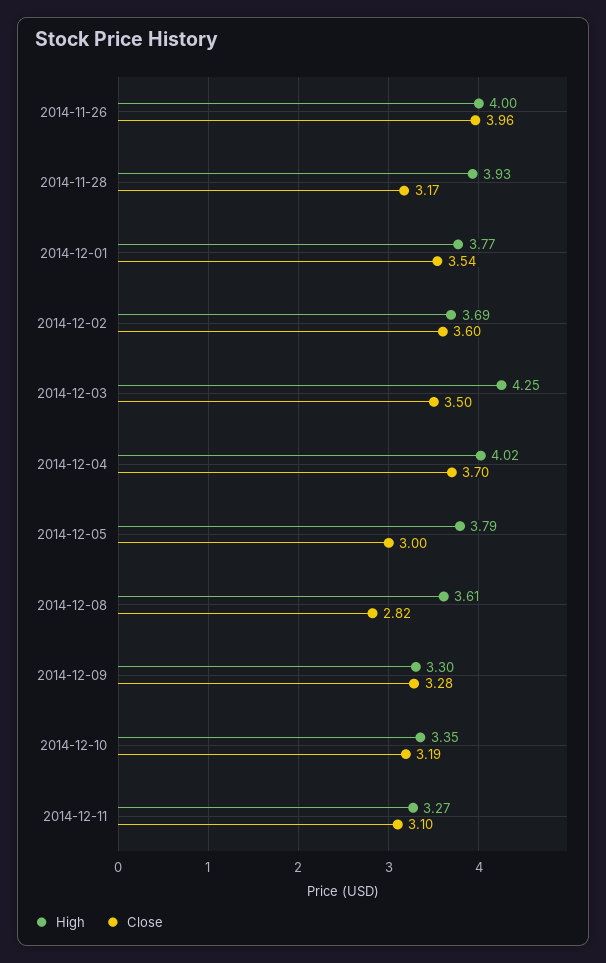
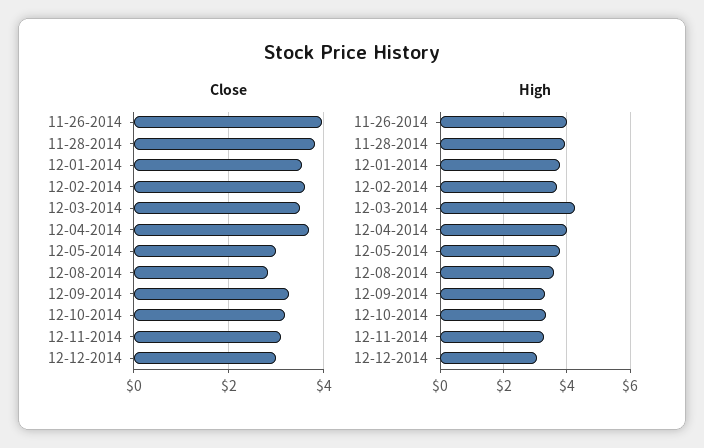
Close, 2014-11-28: 3.17 -> 3.8
Close, 12-12-2014: none -> 3
High, 12-12-2014: none -> 3

